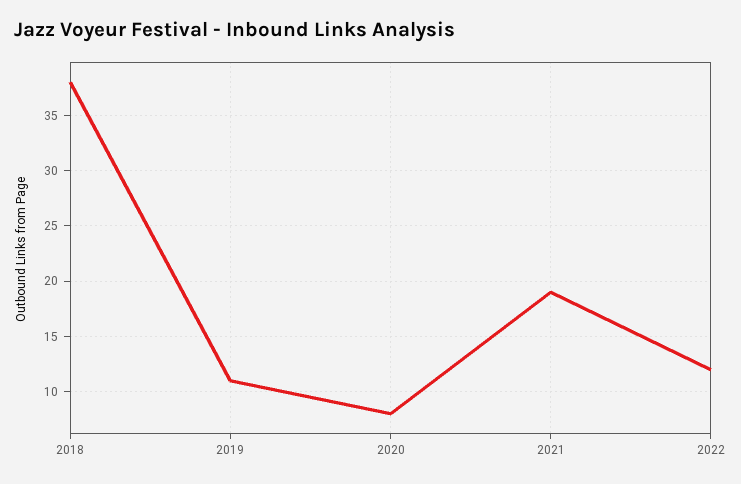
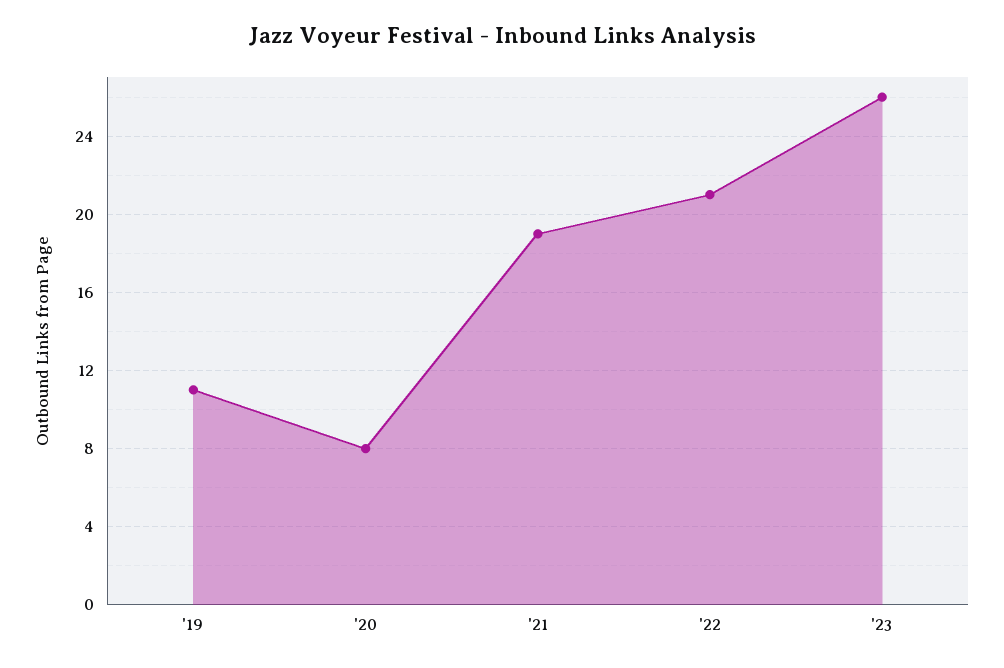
2018: 38 -> none
2022: 12 -> 21
'23: none -> 26

